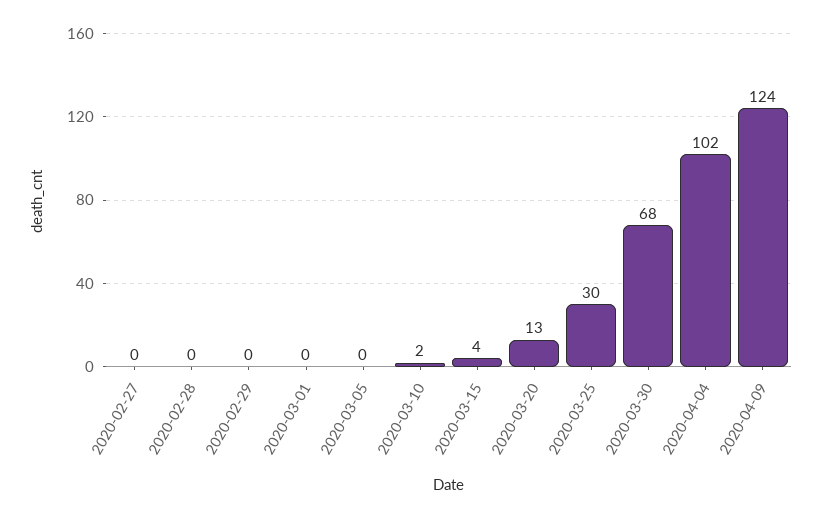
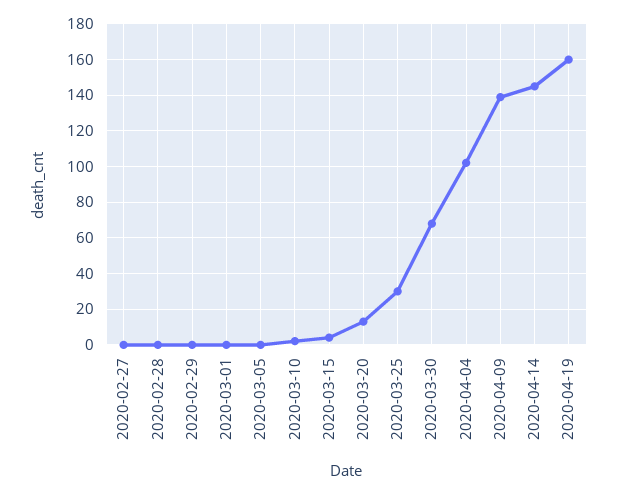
2020-04-09: 124 -> 140
2020-04-14: none -> 145
2020-04-19: none -> 160

